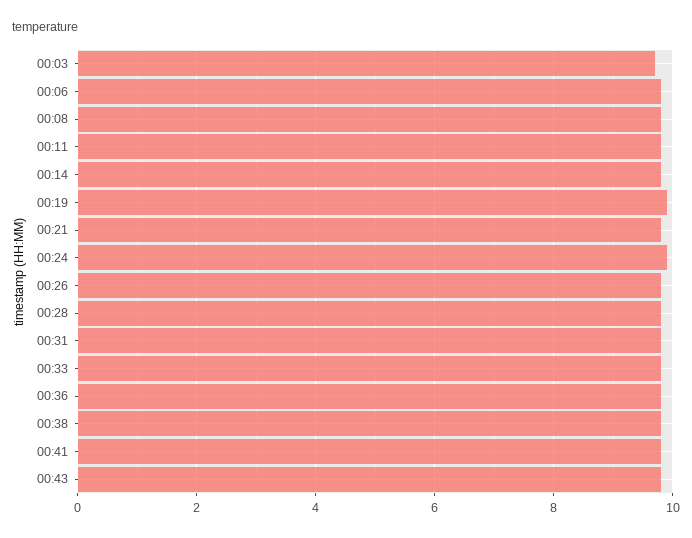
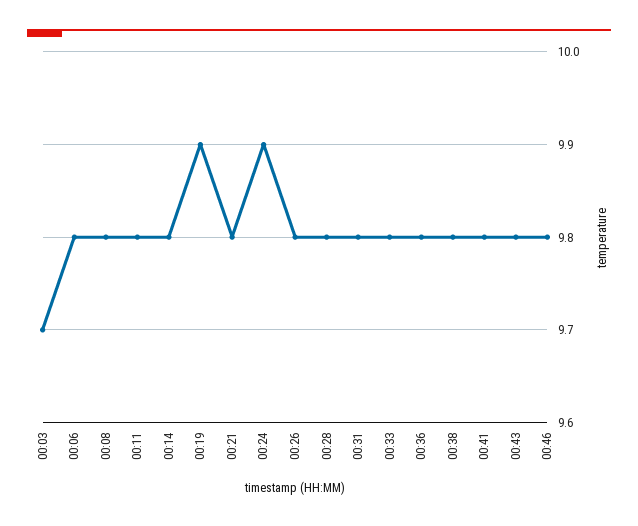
00:46: none -> 9.8

